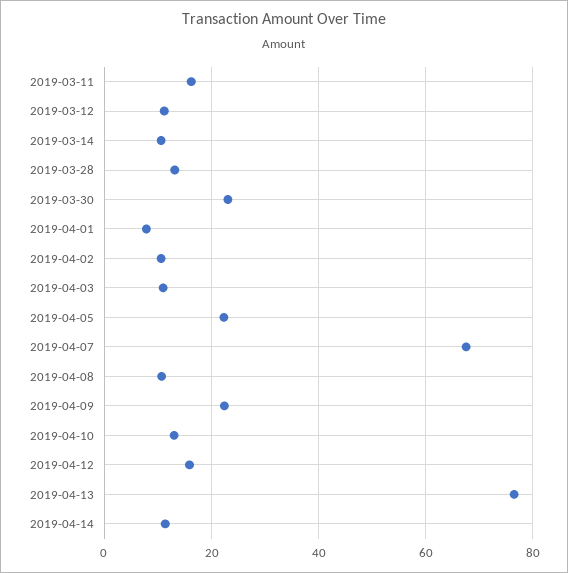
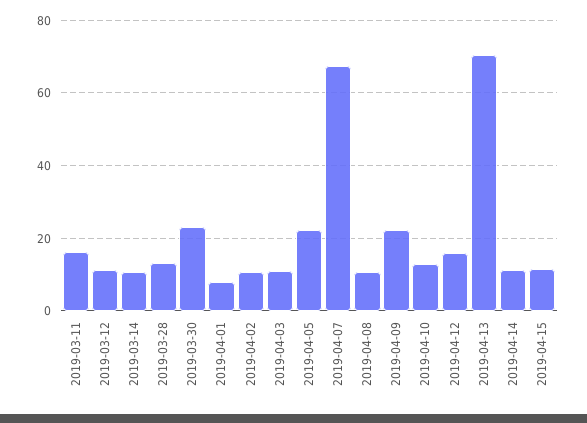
2019-04-13: 76 -> 70
2019-04-15: none -> 12

